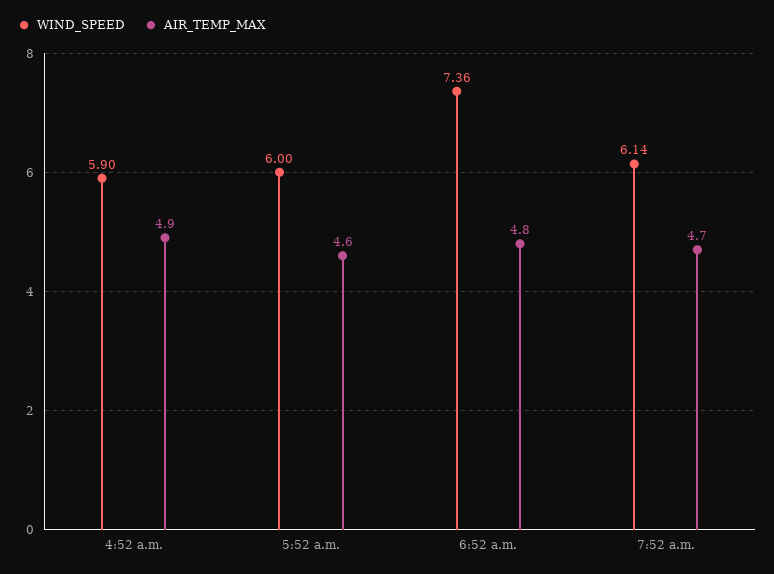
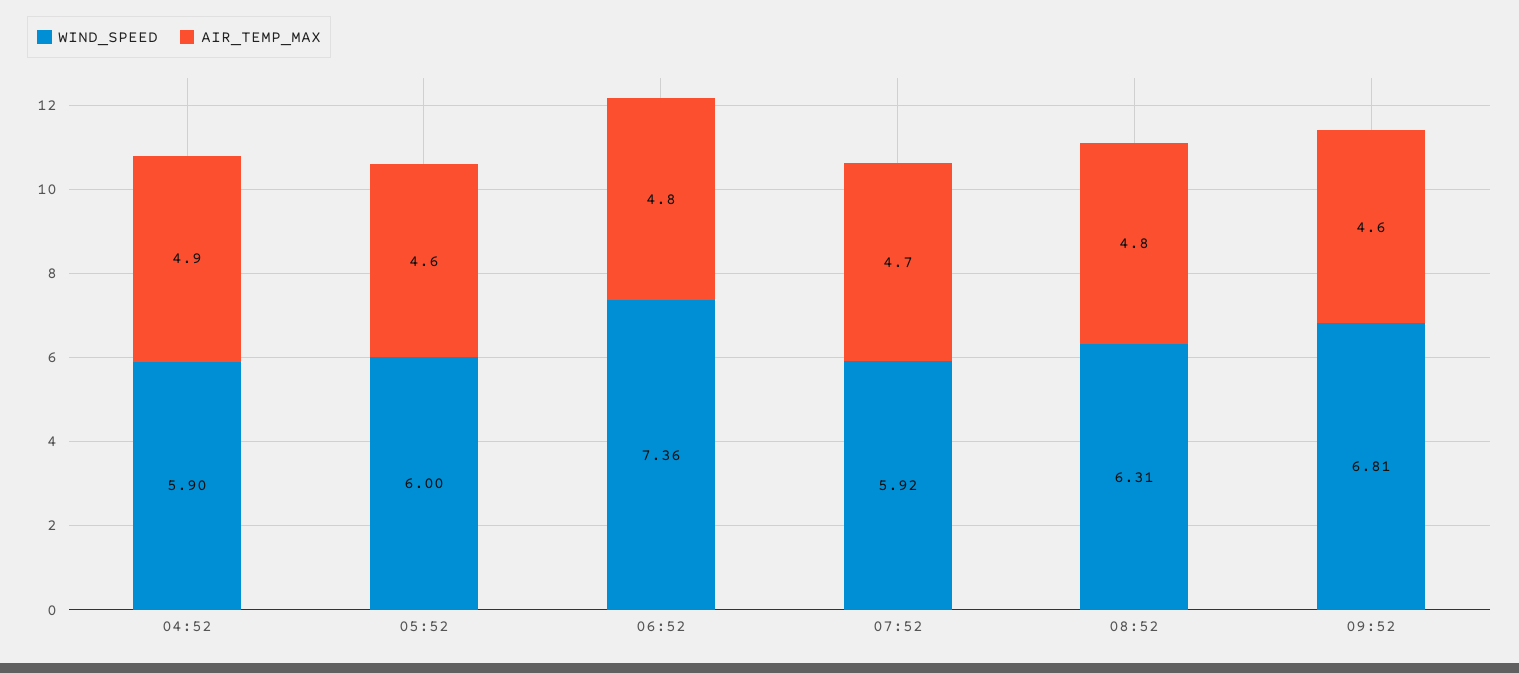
WIND_SPEED, 7:52 a.m.: 6.14 -> 5.92
WIND_SPEED, 08:52: none -> 6.31
AIR_TEMP_MAX, 08:52: none -> 4.8
WIND_SPEED, 09:52: none -> 6.81
AIR_TEMP_MAX, 09:52: none -> 4.6

